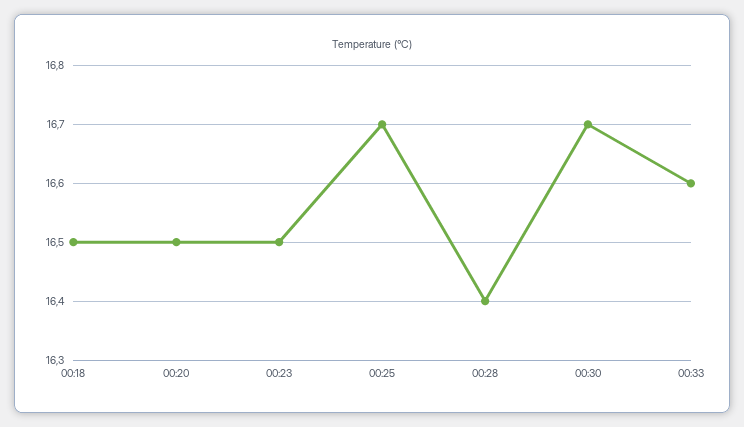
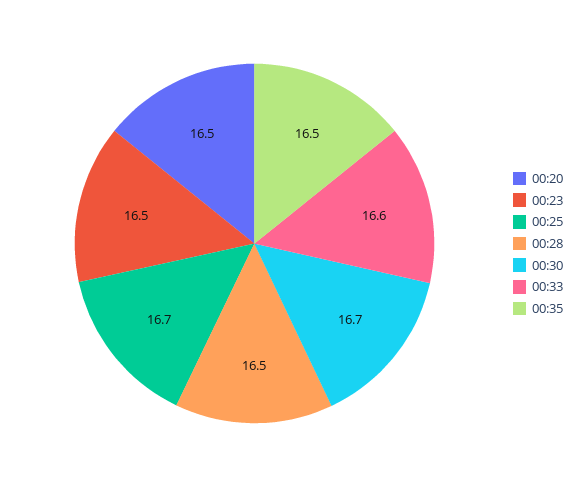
00:18: 16.5 -> none
00:28: 16.4 -> 16.5
00:35: none -> 16.5

